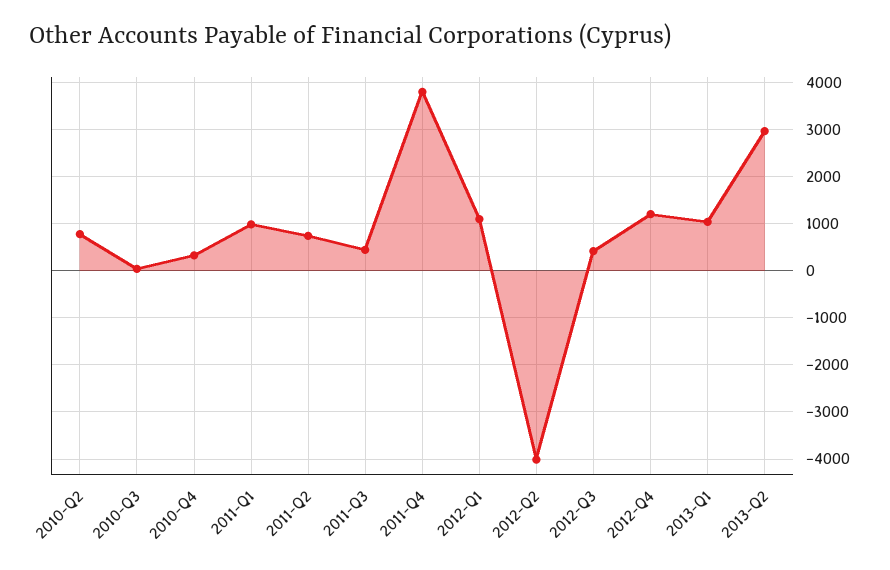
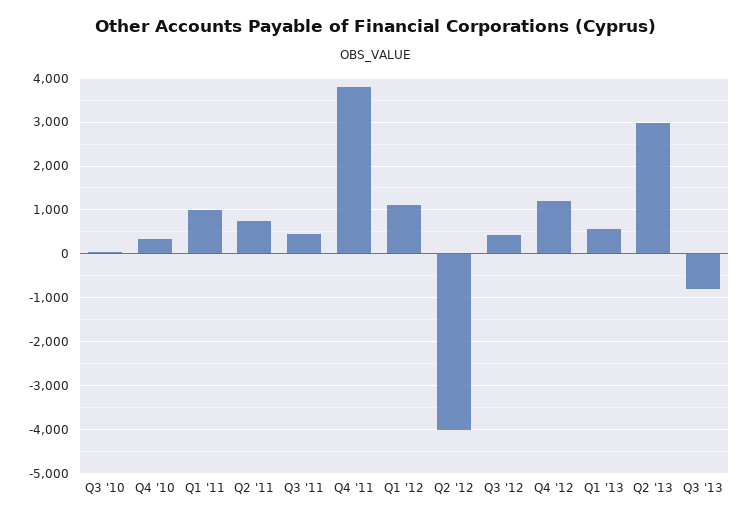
2010-Q2: 800 -> none
2013-Q1: 1000 -> 600
Q3 '13: none -> -800

